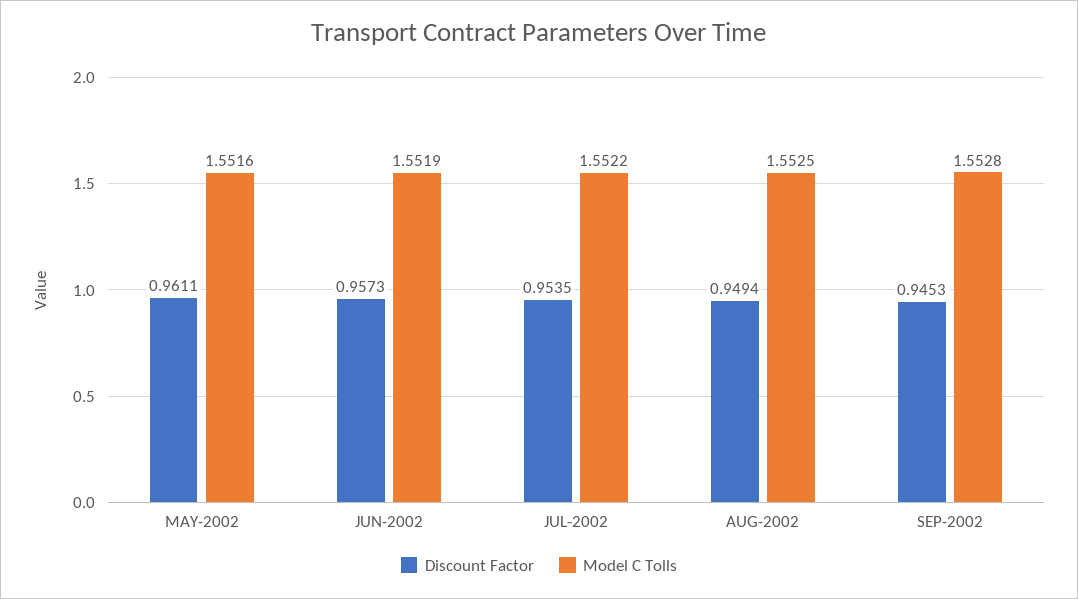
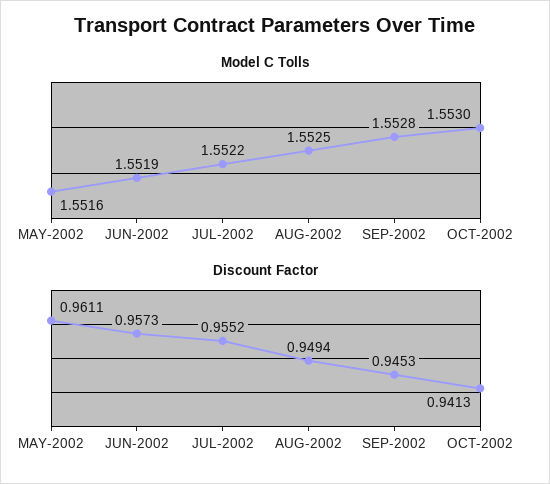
Discount Factor, JUL-2002: 0.9535 -> 0.9552
Model C Tolls, OCT-2002: none -> 1.553
Discount Factor, OCT-2002: none -> 0.9413

